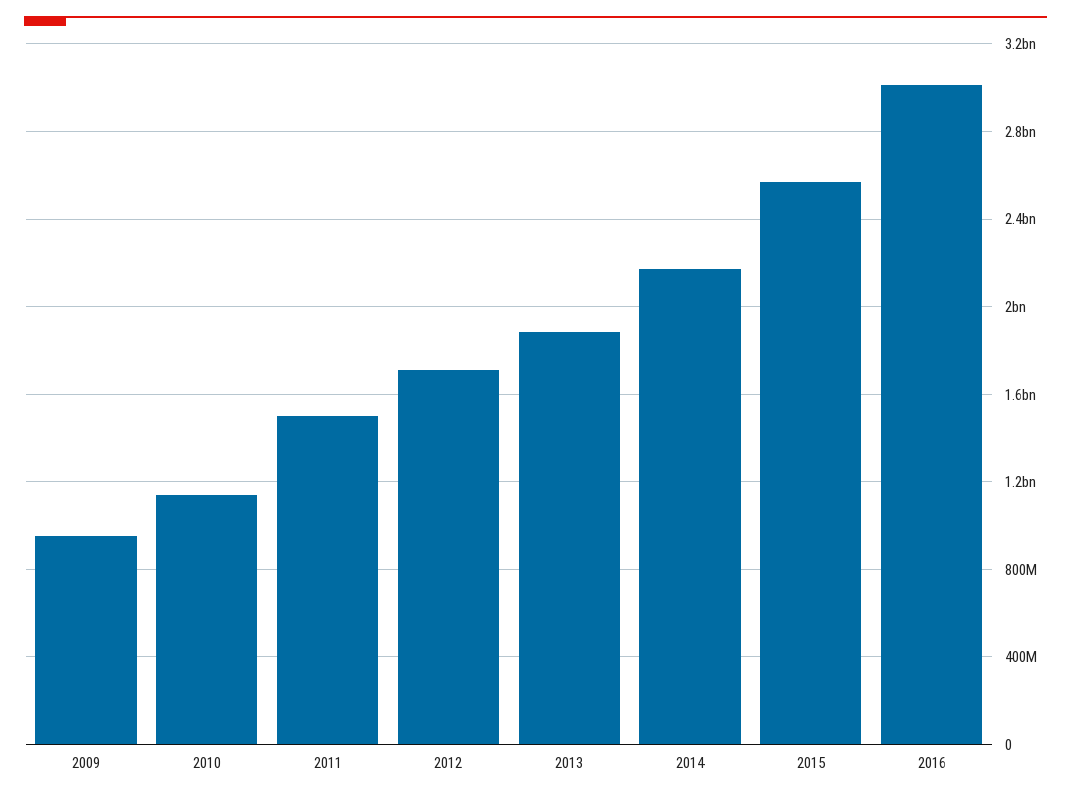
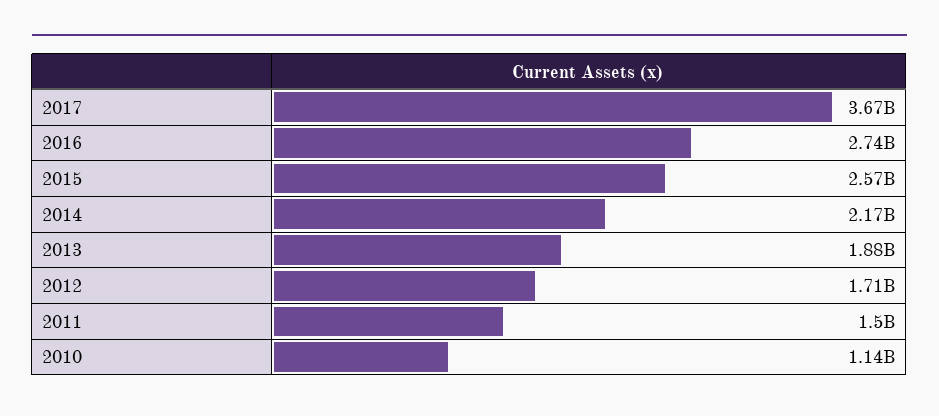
2009: 950000000 -> none
2016: 3000000000 -> 2740000000
2017: none -> 3670000000

